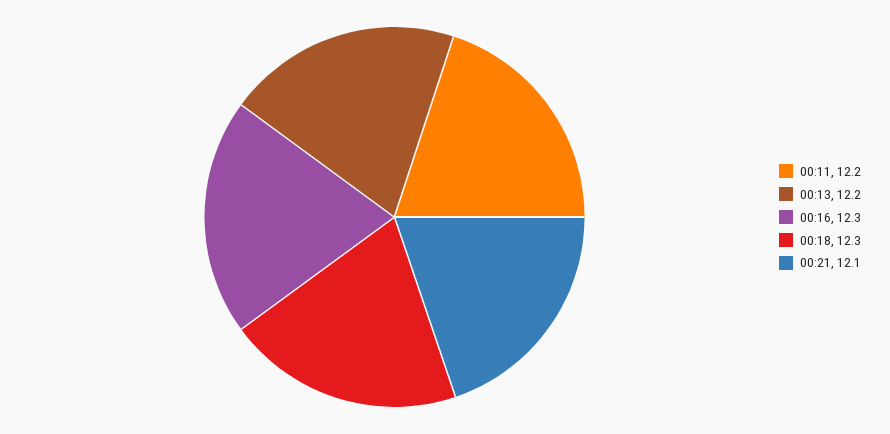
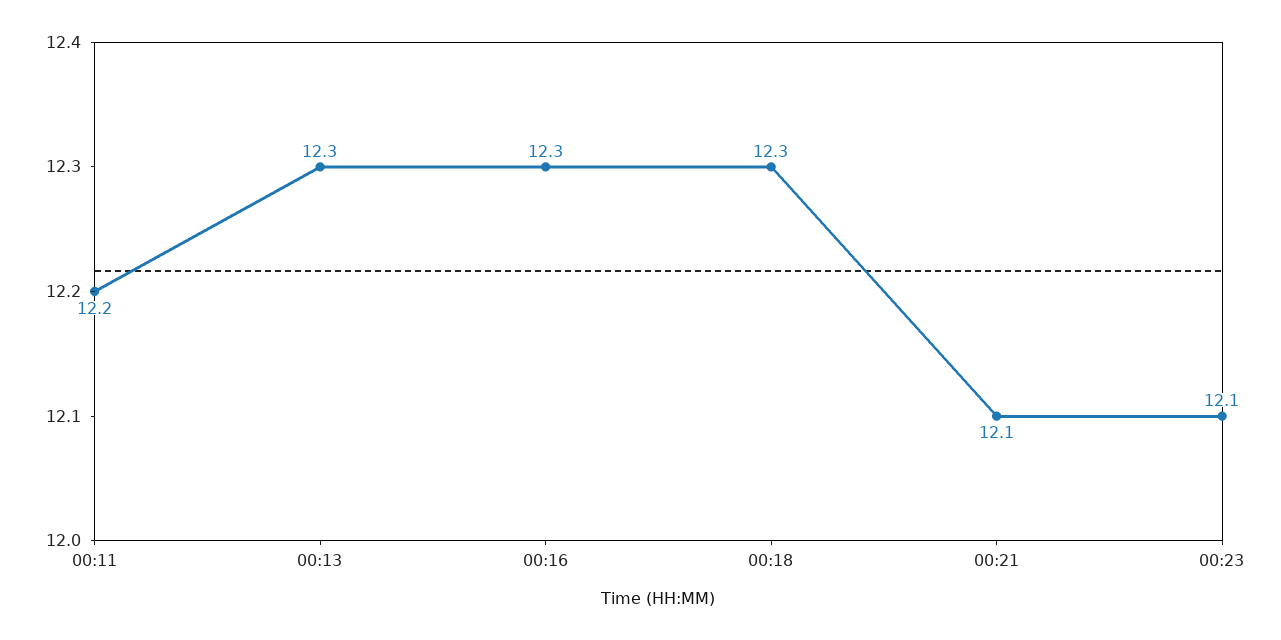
00:13: 12.2 -> 12.3
00:23: none -> 12.1

